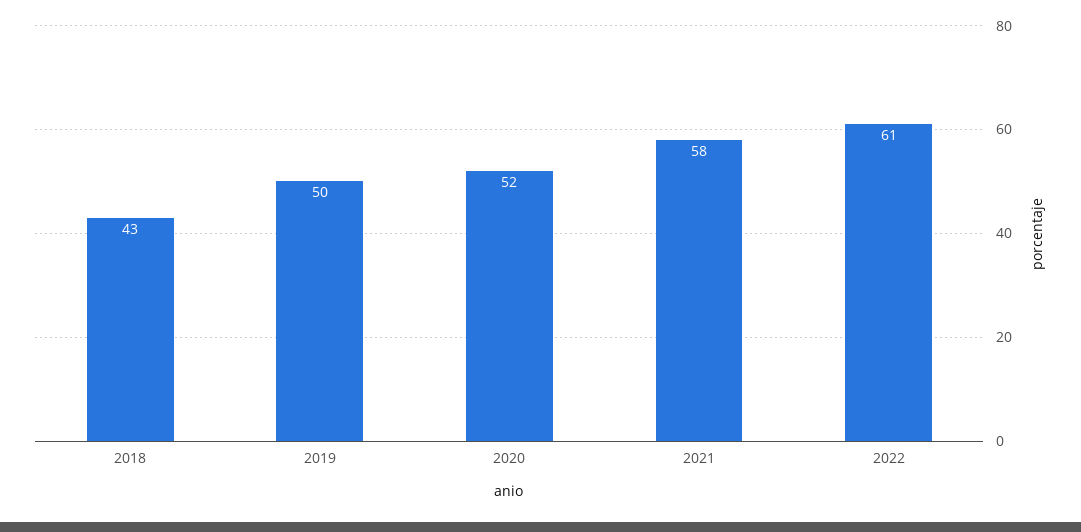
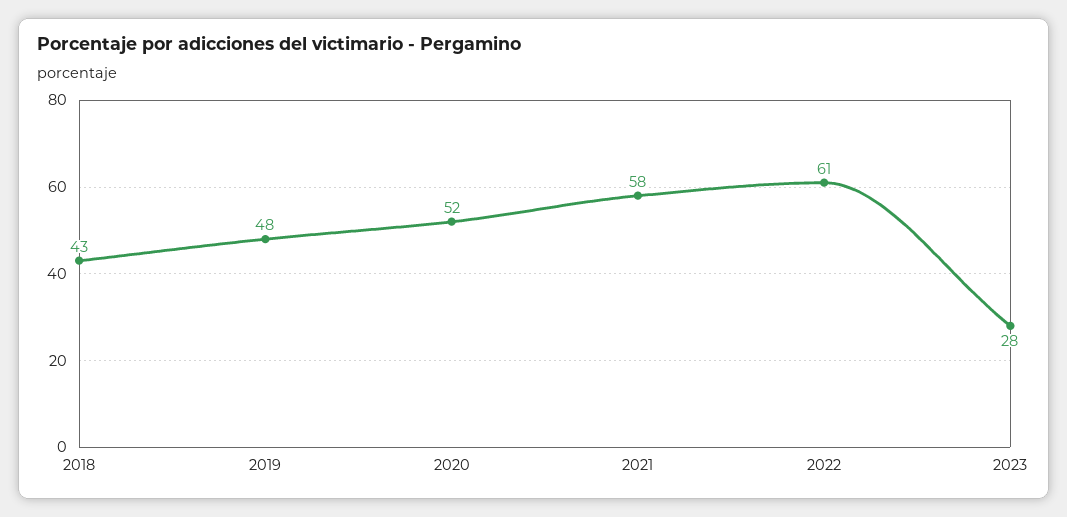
2019: 50 -> 48
2023: none -> 28

